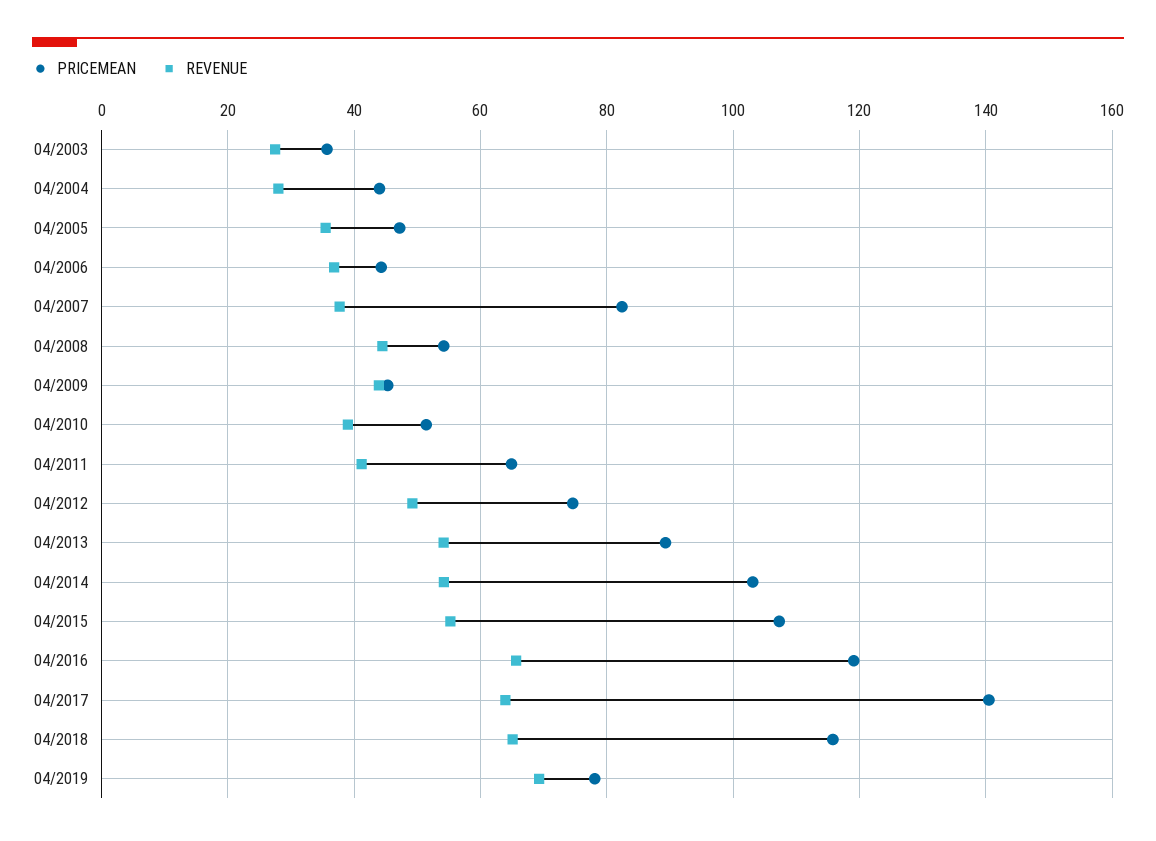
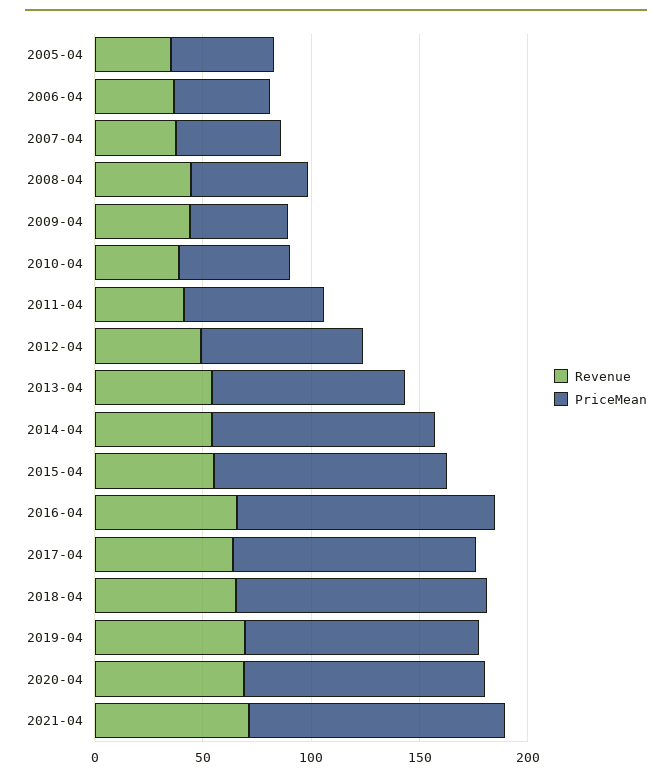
PRICEMEAN, 04/2003: 36 -> none
REVENUE, 04/2003: 28 -> none
PRICEMEAN, 04/2004: 44 -> none
REVENUE, 04/2004: 28 -> none
PRICEMEAN, 04/2007: 82 -> 50
PRICEMEAN, 04/2017: 140 -> 110
PRICEMEAN, 04/2019: 78 -> 110
REVENUE, 2020-04: none -> 70
PRICEMEAN, 2020-04: none -> 110
REVENUE, 2021-04: none -> 70
PRICEMEAN, 2021-04: none -> 120

